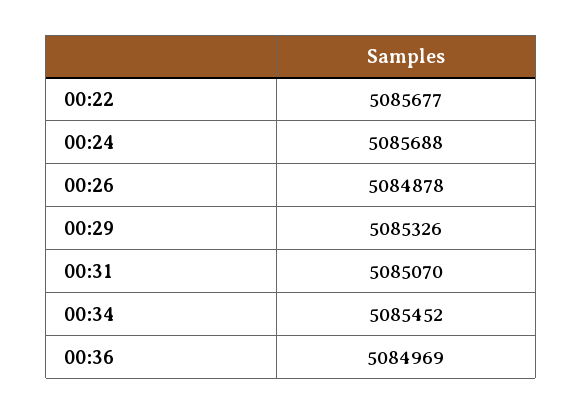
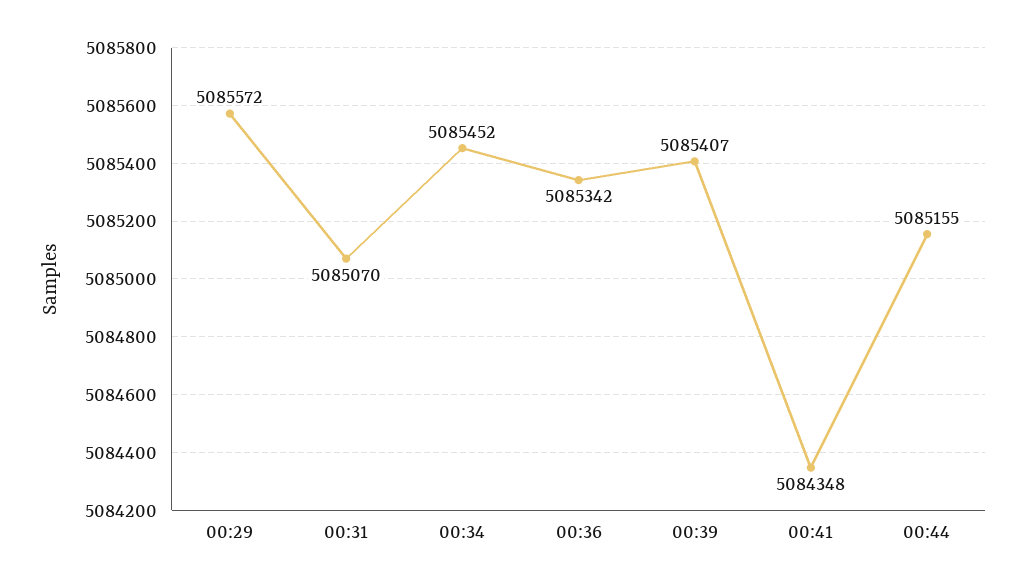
00:22: 5085677 -> none
00:24: 5085688 -> none
00:26: 5084878 -> none
00:29: 5085326 -> 5085572
00:36: 5084969 -> 5085342
00:39: none -> 5085407
00:41: none -> 5084348
00:44: none -> 5085155

